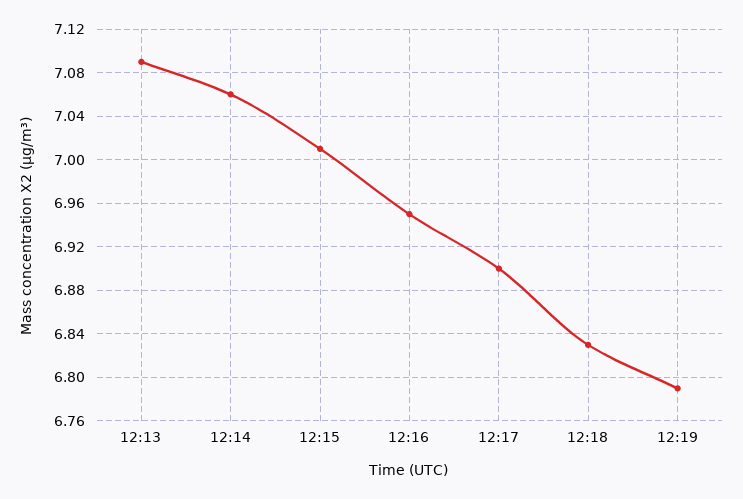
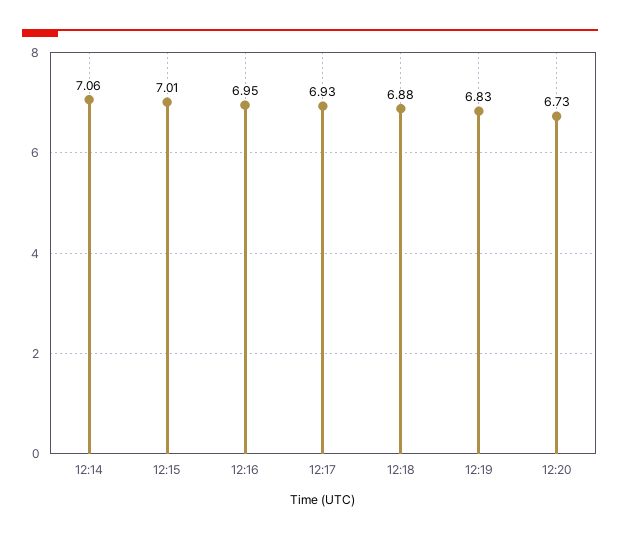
12:13: 7.09 -> none
12:17: 6.9 -> 6.93
12:18: 6.83 -> 6.88
12:19: 6.79 -> 6.83
12:20: none -> 6.73

